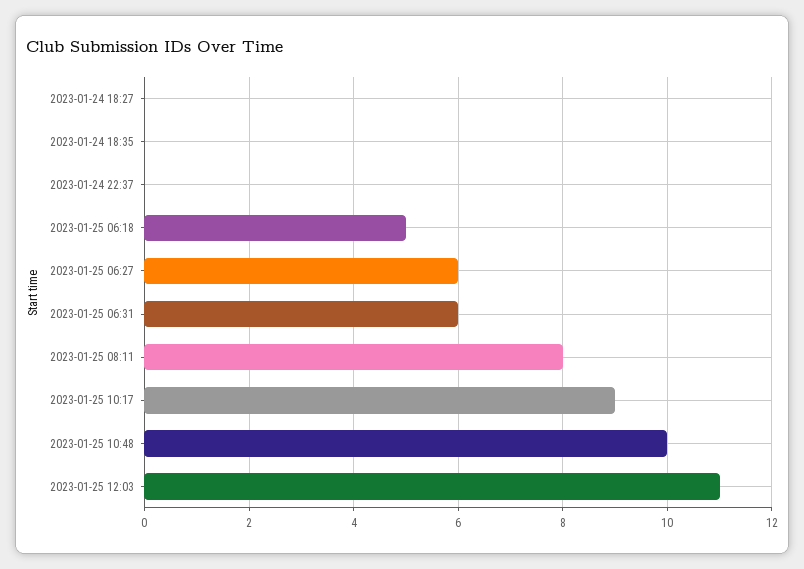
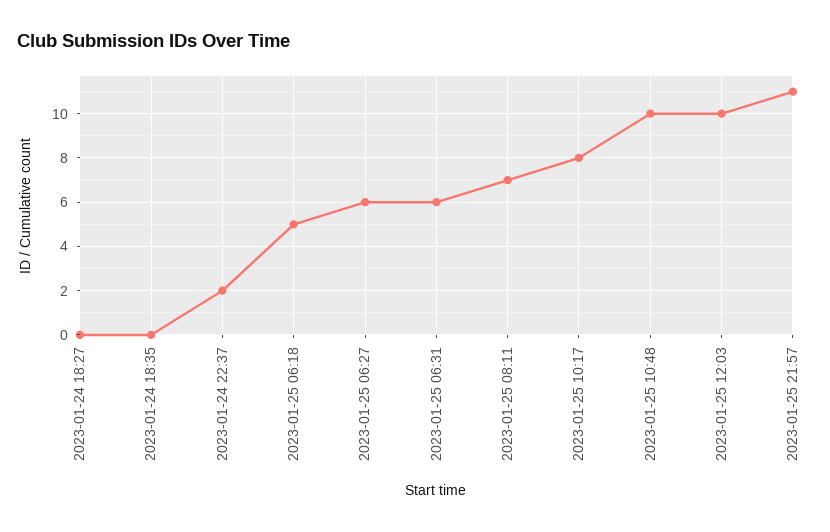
2023-01-24 22:37: 0 -> 2
2023-01-25 08:11: 8 -> 7
2023-01-25 10:17: 9 -> 8
2023-01-25 12:03: 11 -> 10
2023-01-25 21:57: none -> 11

